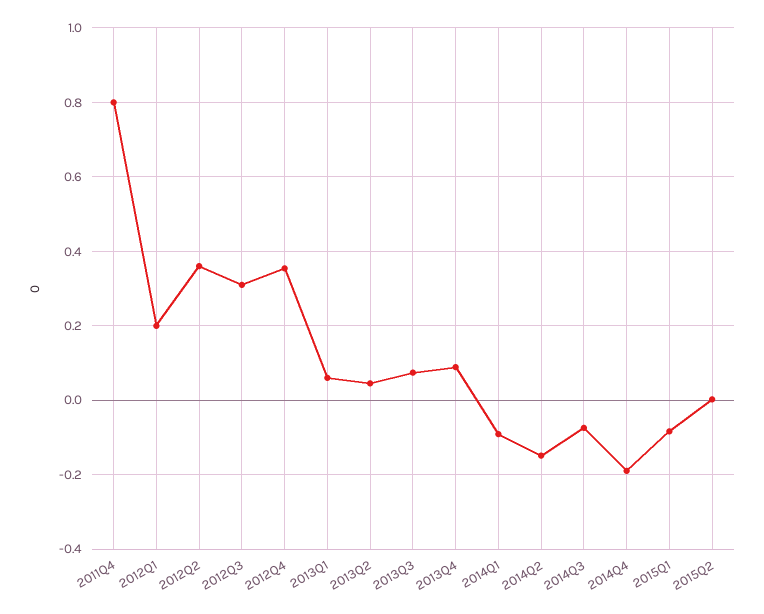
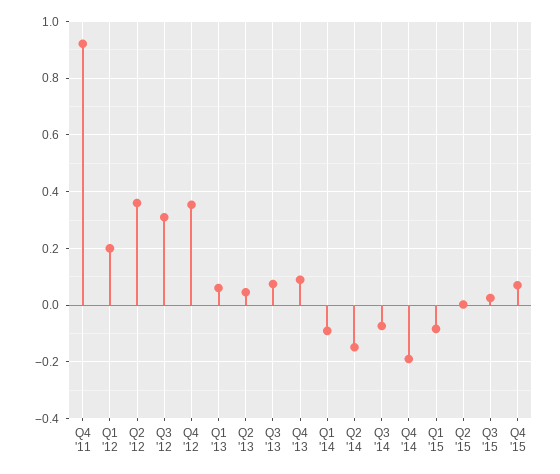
2011Q4: 0.8 -> 0.925
Q3 '15: none -> 0.025
Q4 '15: none -> 0.075

